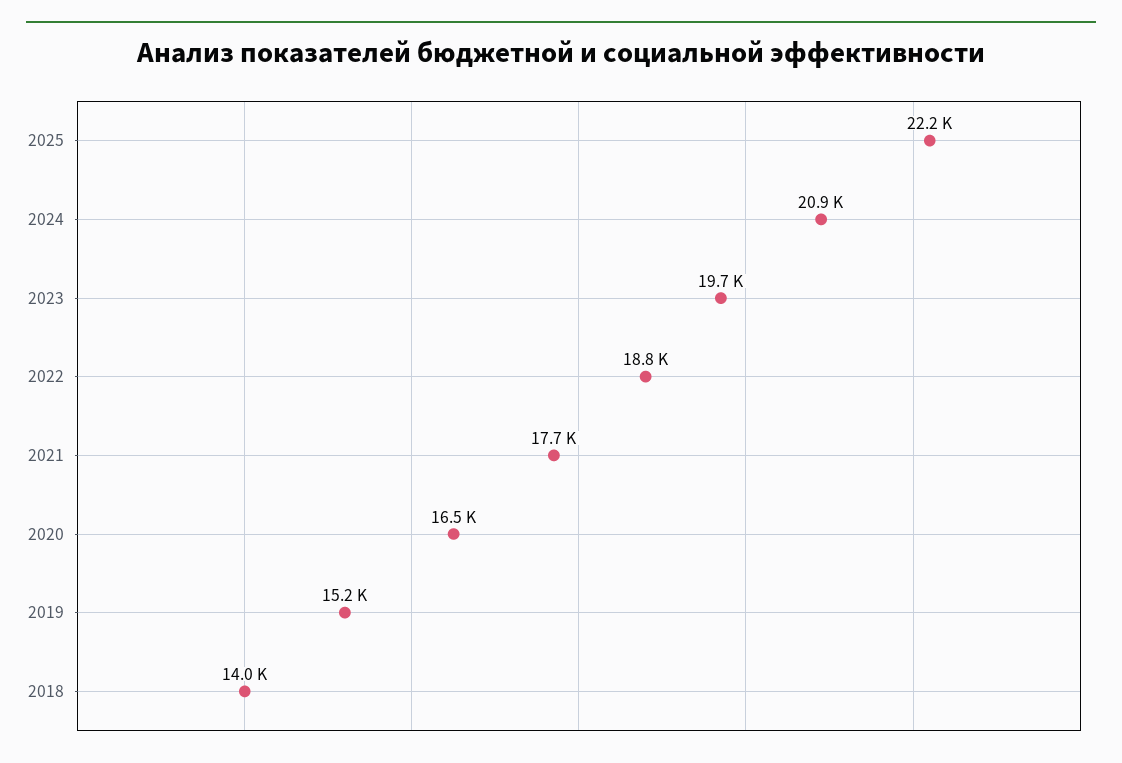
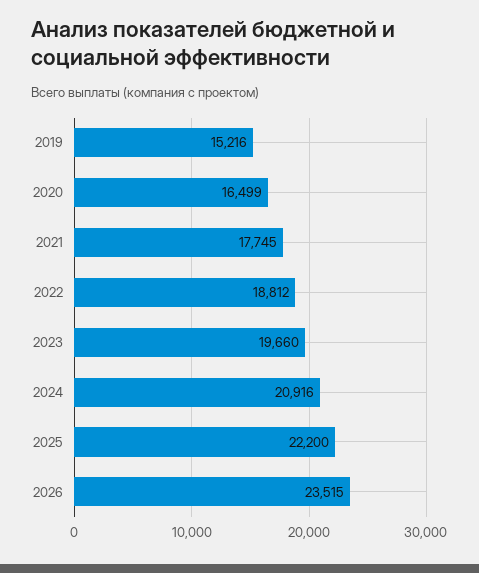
2018: 14000 -> none
2026: none -> 23515

